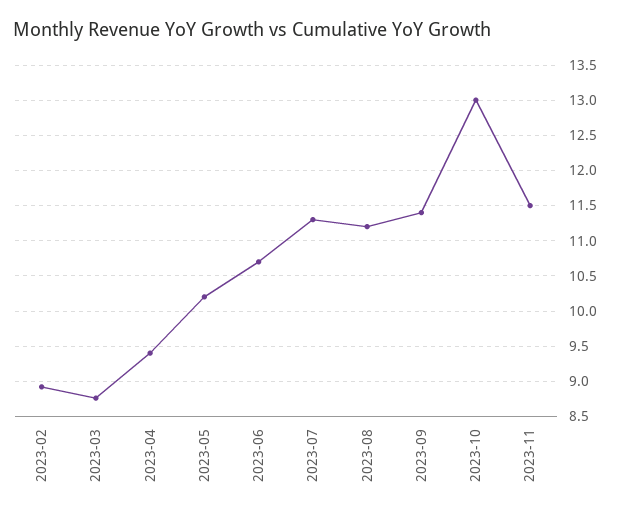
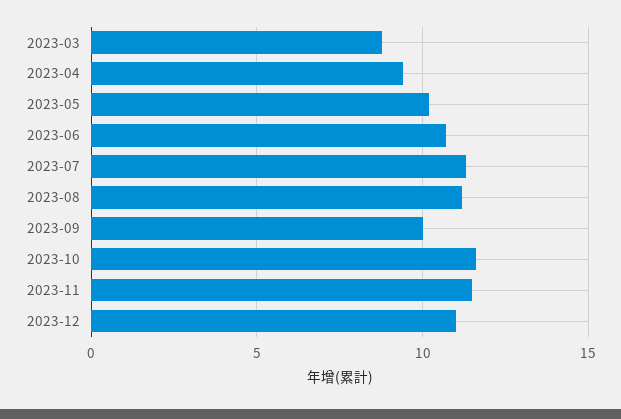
2023-02: 8.9 -> none
2023-09: 11.4 -> 10
2023-10: 13 -> 11.5
2023-12: none -> 11

